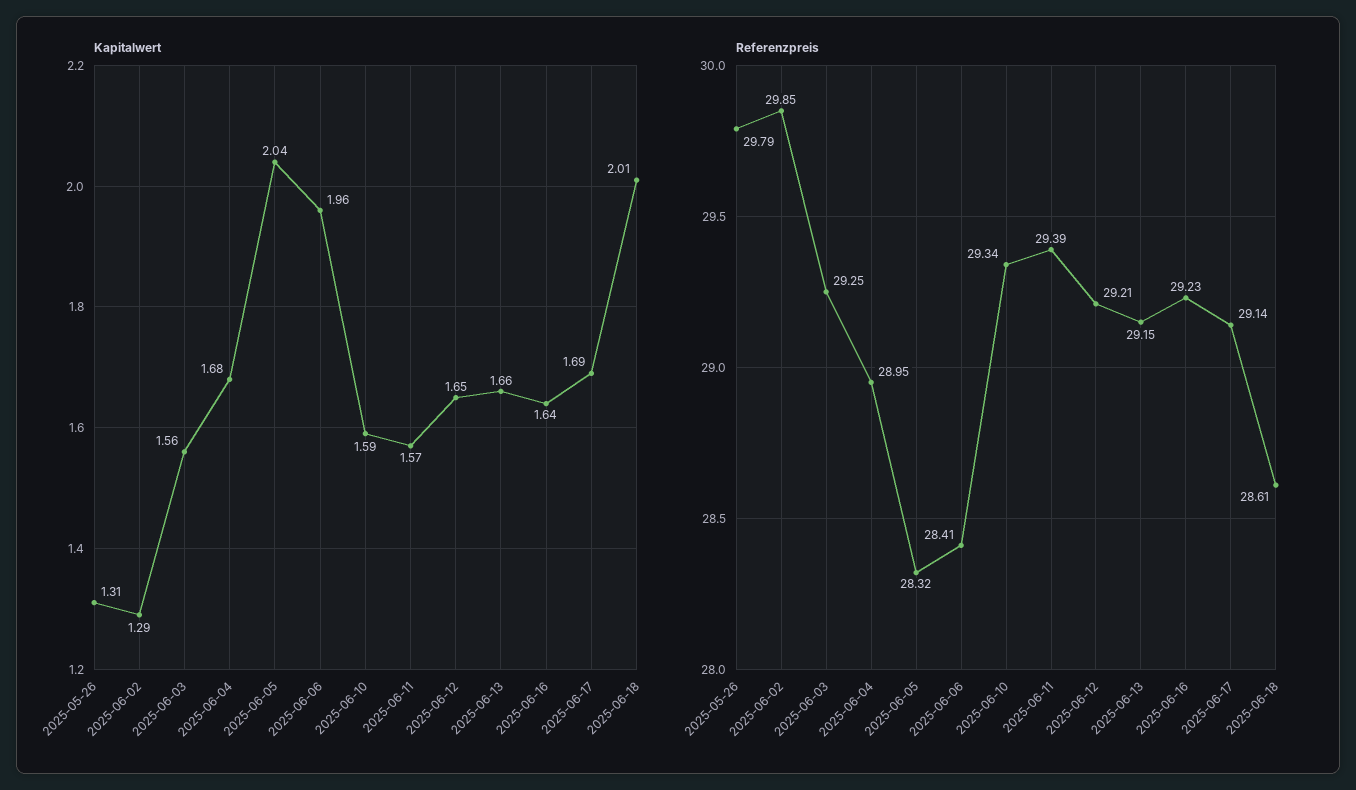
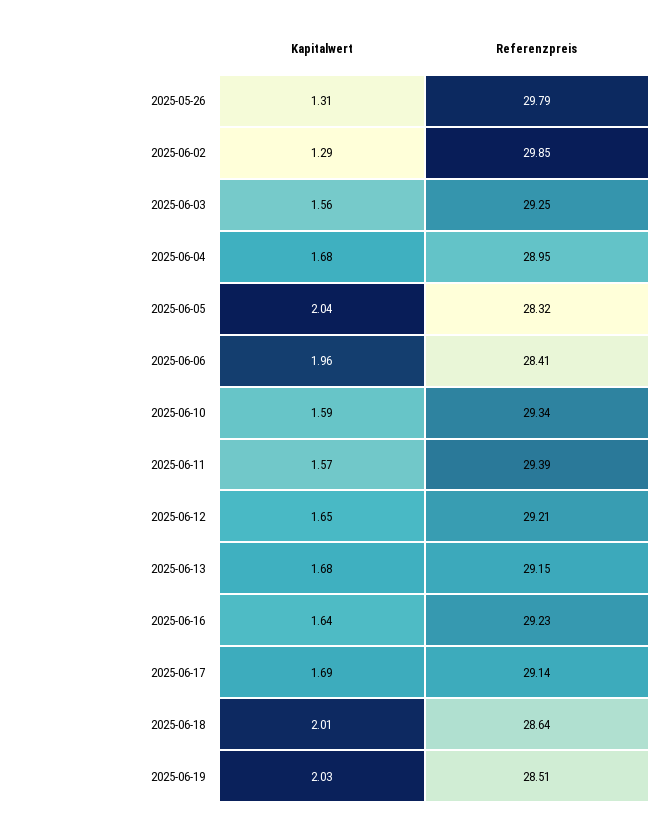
Kapitalwert, 2025-06-13: 1.66 -> 1.68
Referenzpreis, 2025-06-18: 28.61 -> 28.64
Kapitalwert, 2025-06-19: none -> 2.03
Referenzpreis, 2025-06-19: none -> 28.51

